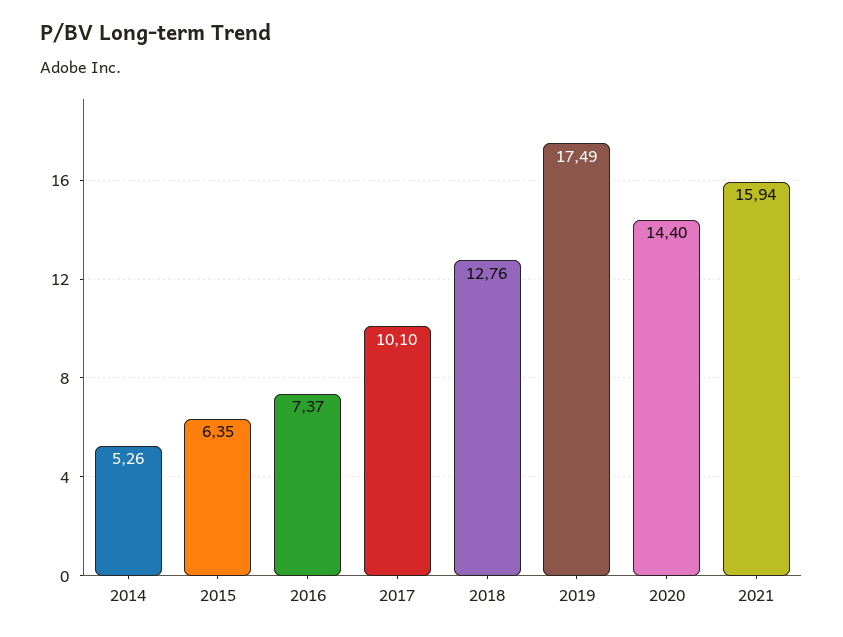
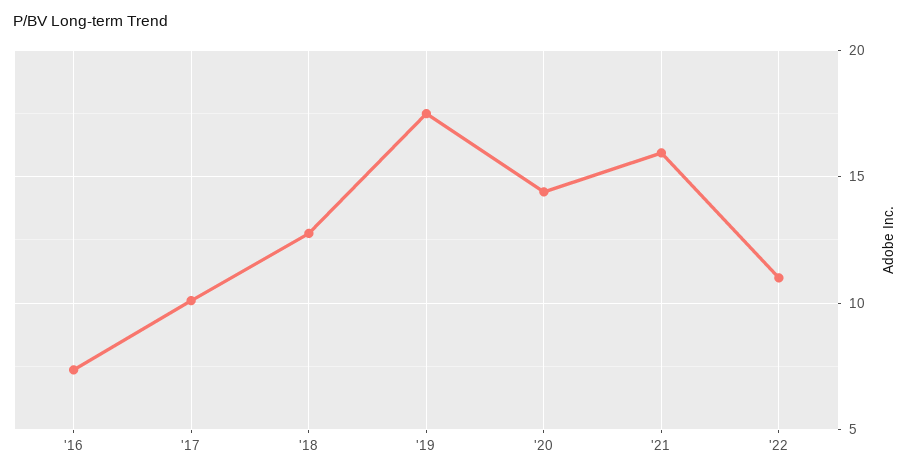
2014: 5.26 -> none
2015: 6.35 -> none
'22: none -> 11

